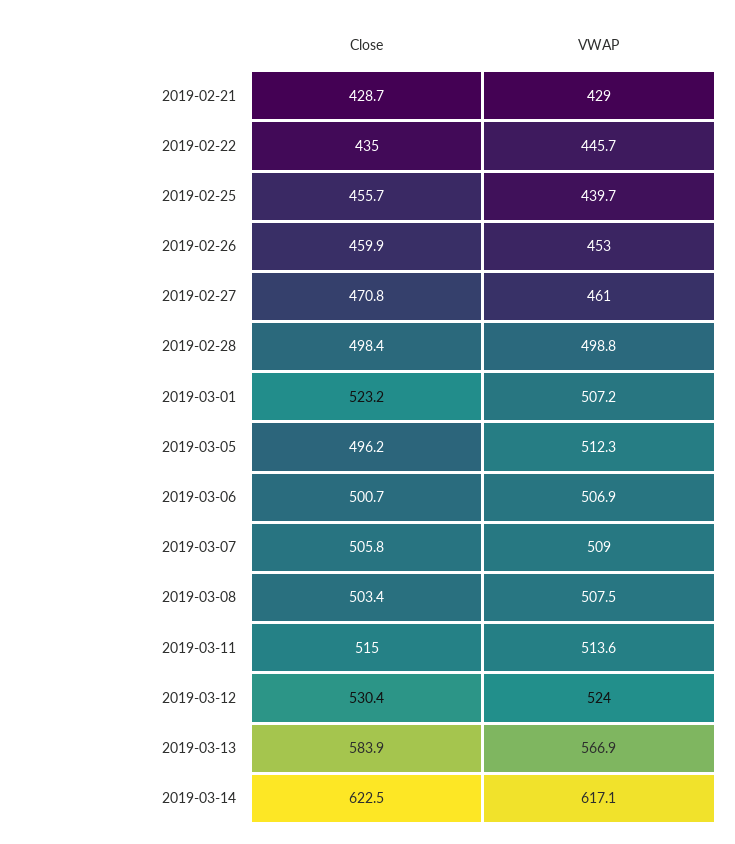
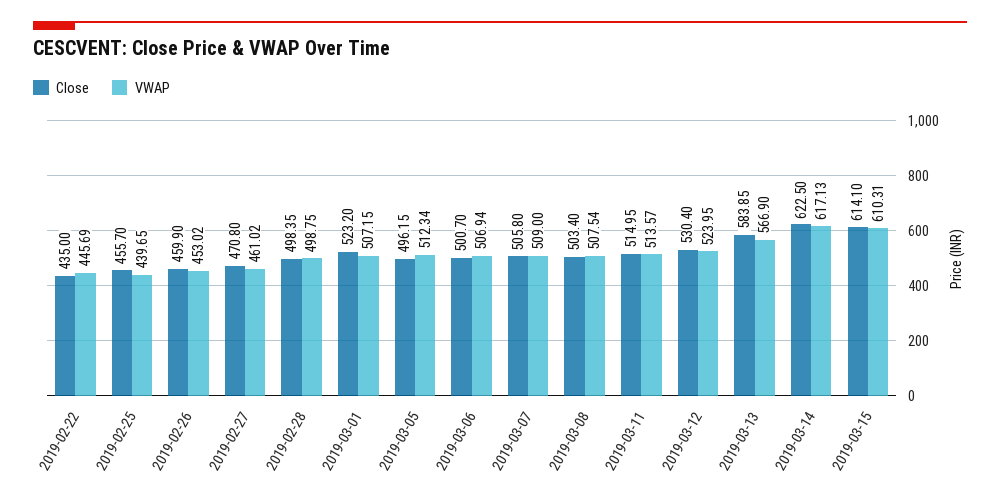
Close, 2019-02-21: 428.7 -> none
VWAP, 2019-02-21: 429 -> none
Close, 2019-03-15: none -> 614.1
VWAP, 2019-03-15: none -> 610.31

